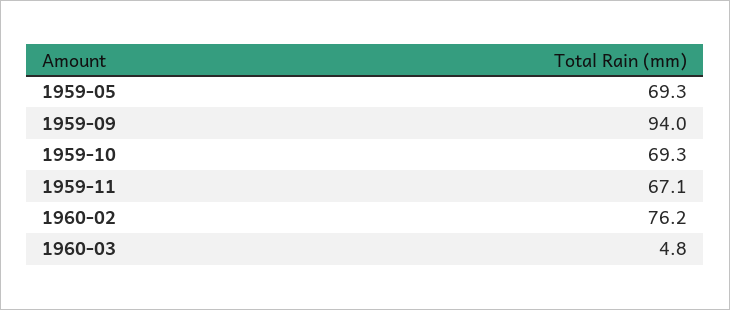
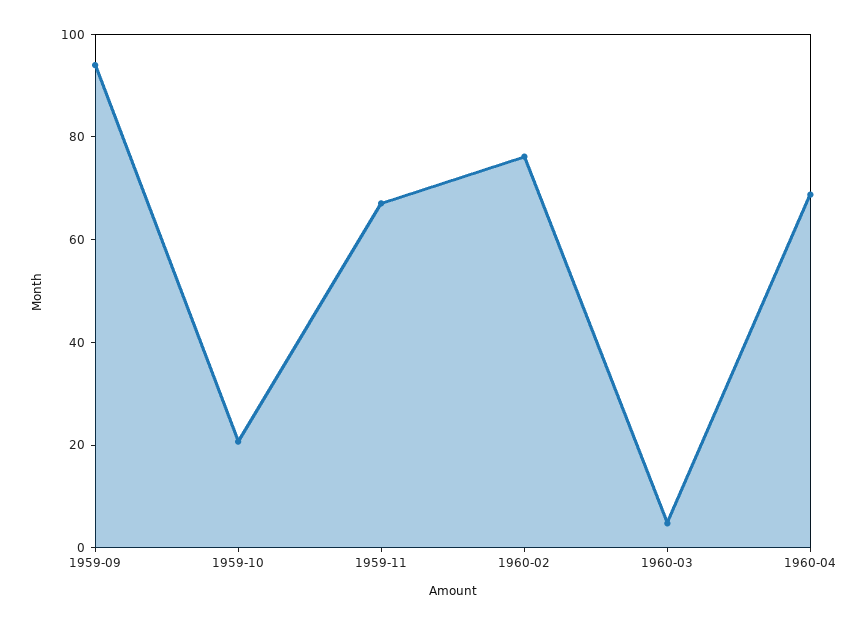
1959-05: 69.3 -> none
1959-10: 69.3 -> 20
1960-04: none -> 70

